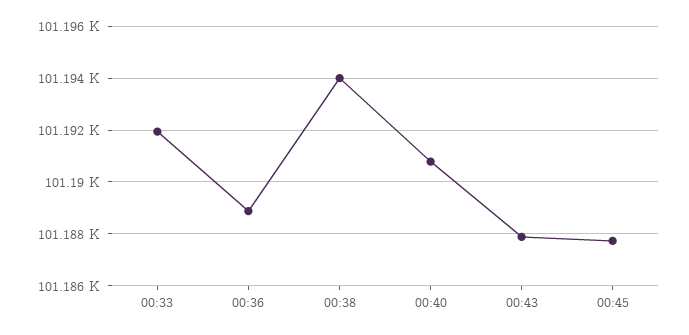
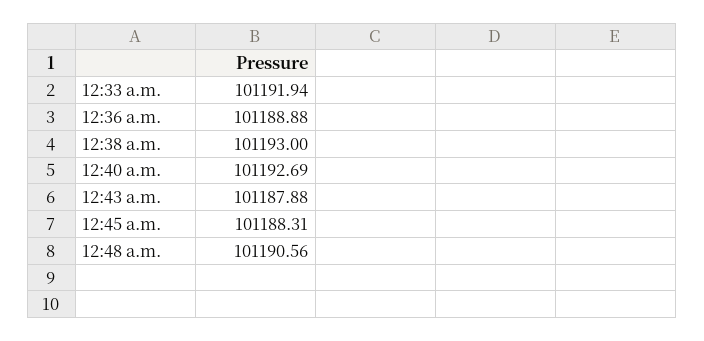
00:38: 101194 -> 101193
00:40: 101190.75 -> 101192.69
00:45: 101187.75 -> 101188.31
12:48 a.m.: none -> 101190.56

